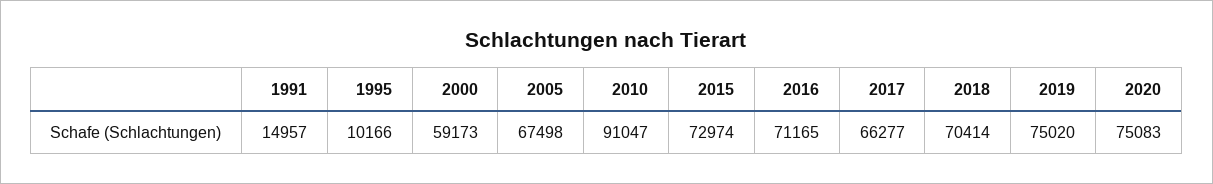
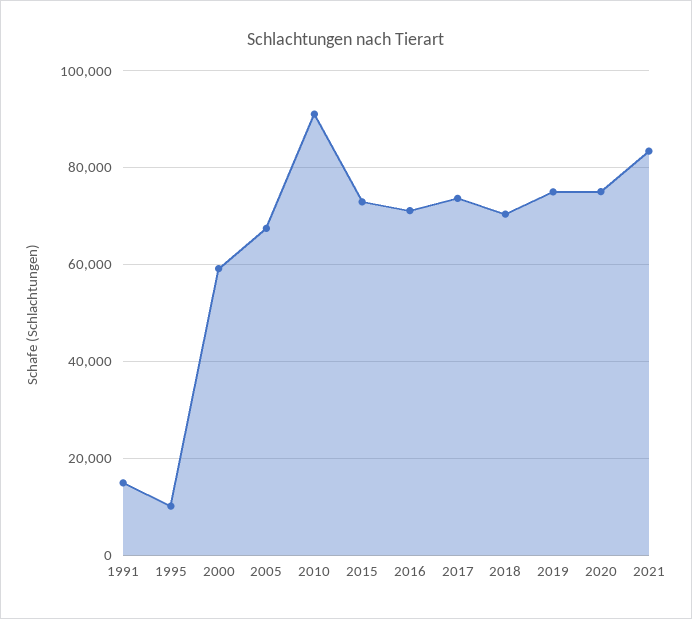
2017: 66277 -> 74000
2021: none -> 84000

